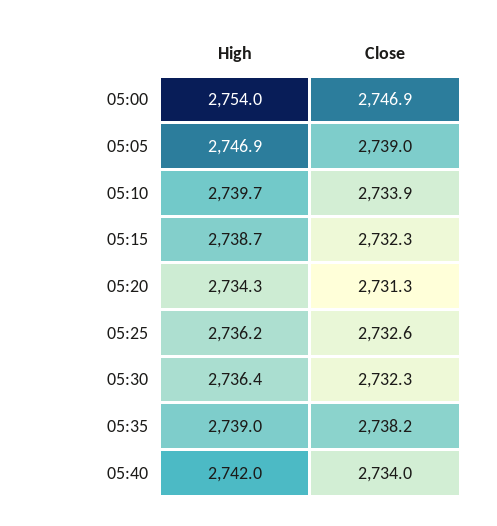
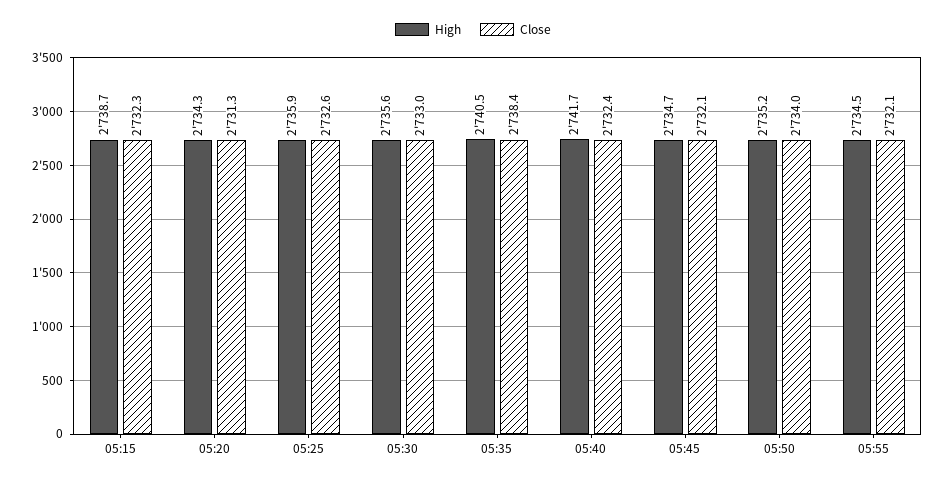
High, 05:00: 2754 -> none
Close, 05:00: 2746.9 -> none
High, 05:05: 2746.9 -> none
Close, 05:05: 2739 -> none
High, 05:10: 2739.7 -> none
Close, 05:10: 2733.9 -> none
High, 05:25: 2736.2 -> 2735.9
High, 05:30: 2736.4 -> 2735.6
Close, 05:30: 2732.3 -> 2733
High, 05:35: 2739 -> 2740.5
Close, 05:35: 2738.2 -> 2738.4
High, 05:40: 2742 -> 2741.7
Close, 05:40: 2734 -> 2732.4
High, 05:45: none -> 2734.7
Close, 05:45: none -> 2732.1
High, 05:50: none -> 2735.2
Close, 05:50: none -> 2734
High, 05:55: none -> 2734.5
Close, 05:55: none -> 2732.1

